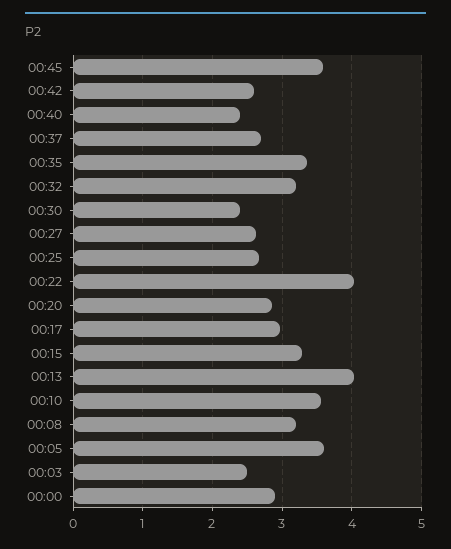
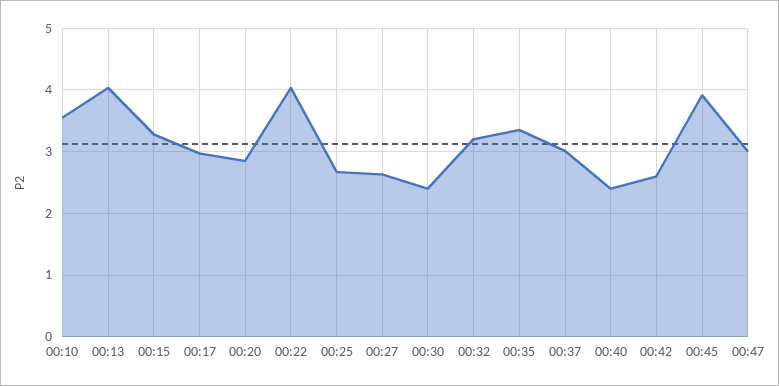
00:45: 3.6 -> 3.9
00:37: 2.7 -> 3
00:08: 3.2 -> none
00:05: 3.6 -> none
00:03: 2.5 -> none
00:00: 2.9 -> none
00:47: none -> 3

